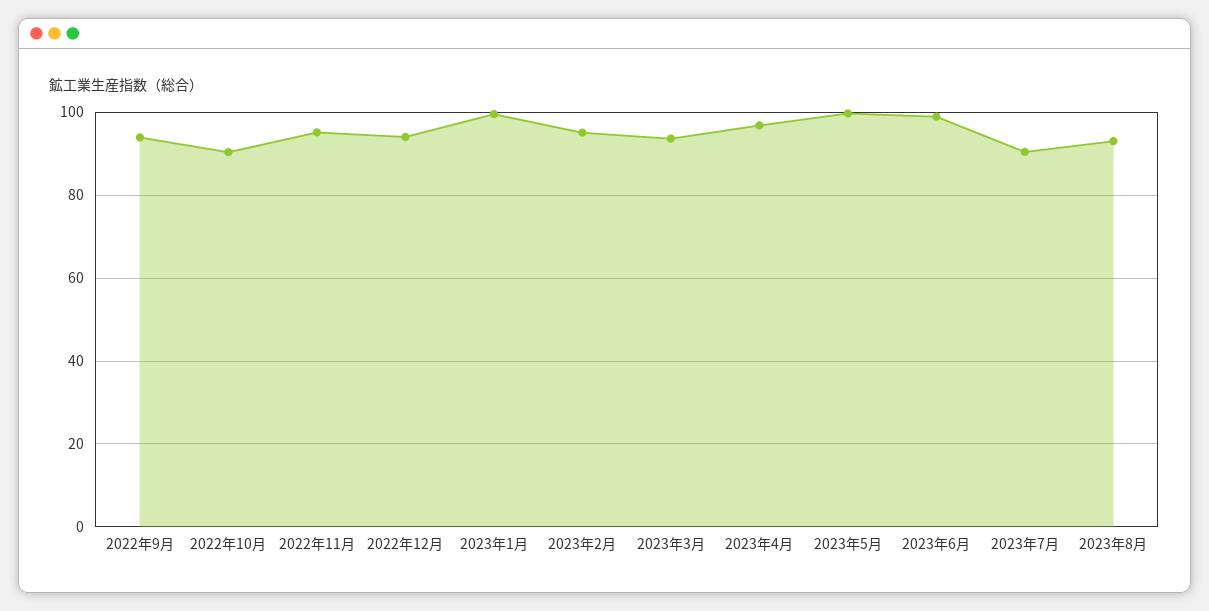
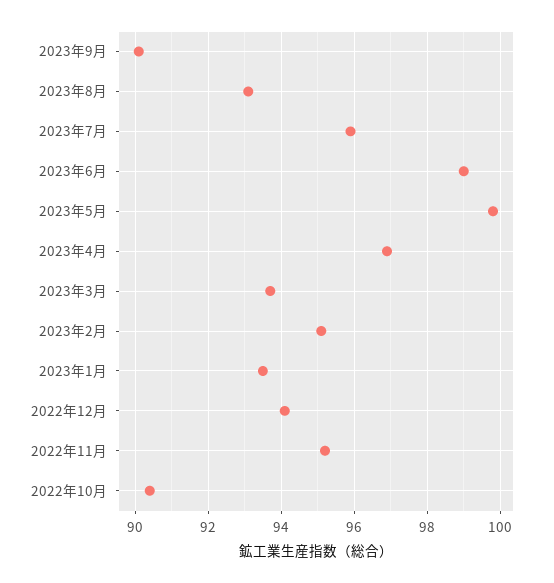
2022年9月: 94 -> none
2023年1月: 100 -> 93.5
2023年7月: 90 -> 96
2023年9月: none -> 90

